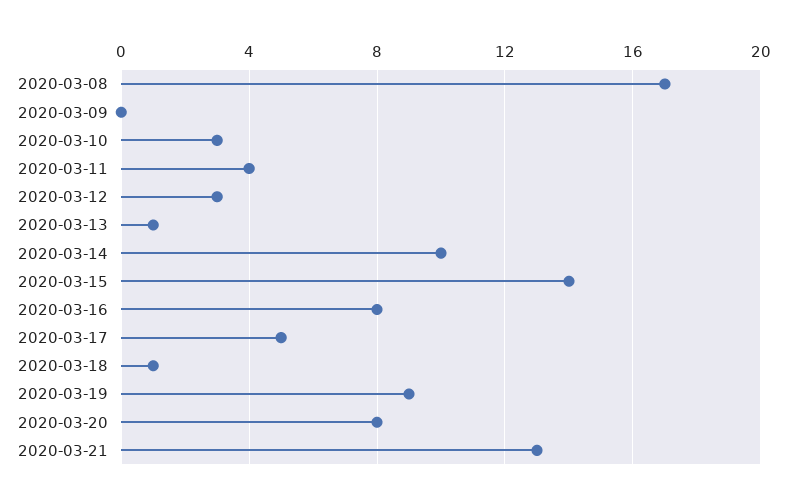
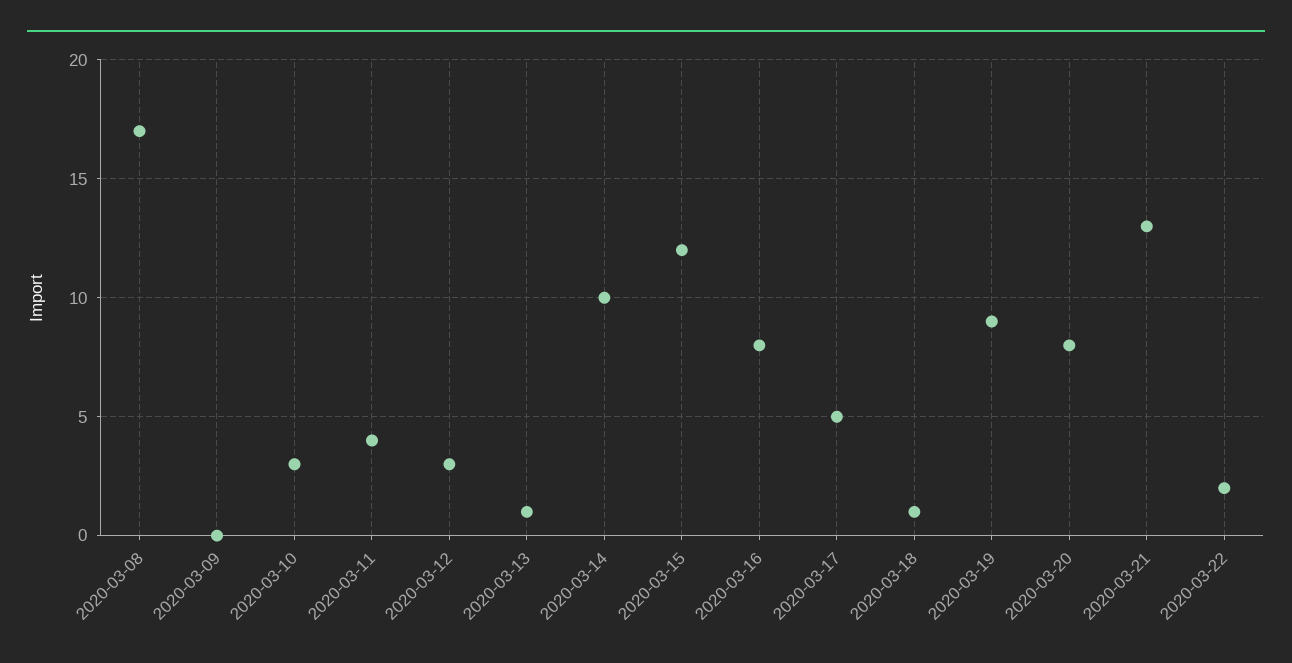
2020-03-15: 14 -> 12
2020-03-22: none -> 2

